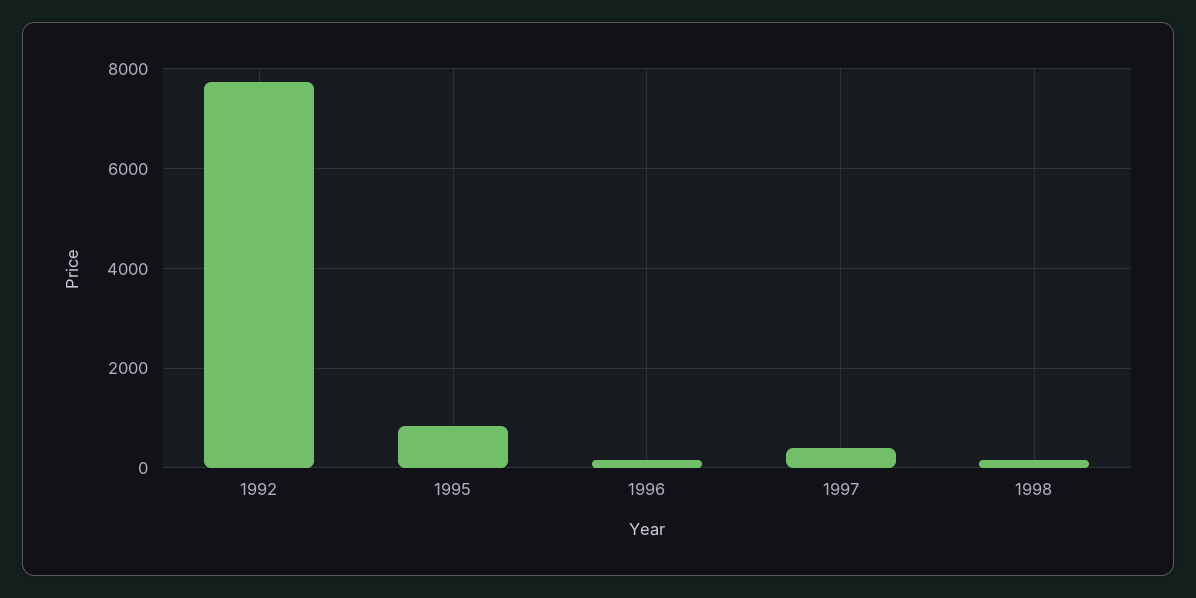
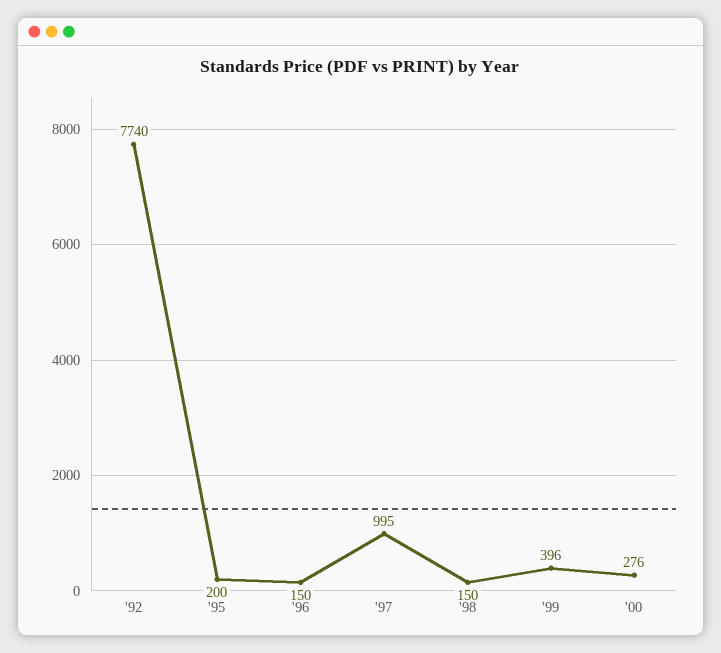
1995: 800 -> 200
1997: 400 -> 995
'99: none -> 396
'00: none -> 276

